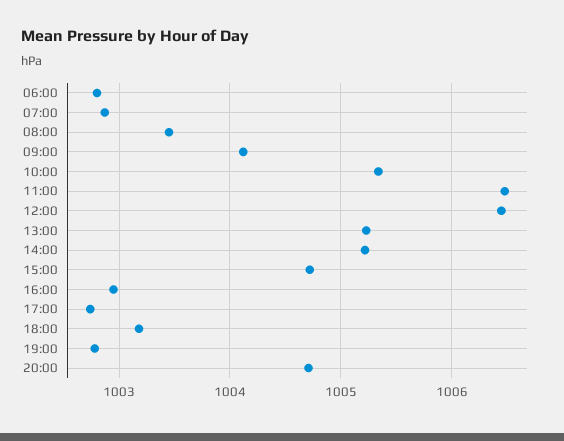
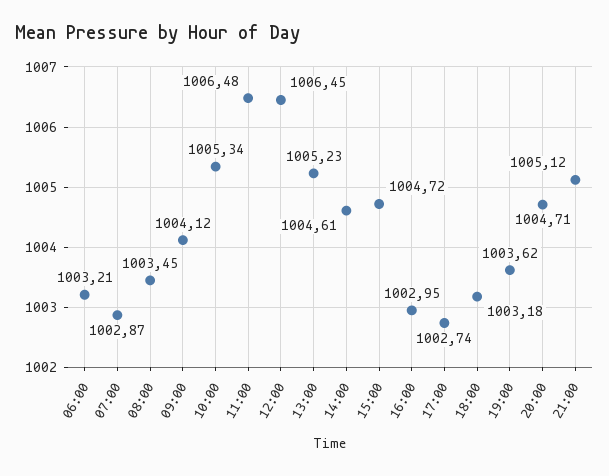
06:00: 1002.8 -> 1003.21
14:00: 1005.2 -> 1004.61
19:00: 1002.8 -> 1003.62
21:00: none -> 1005.12

